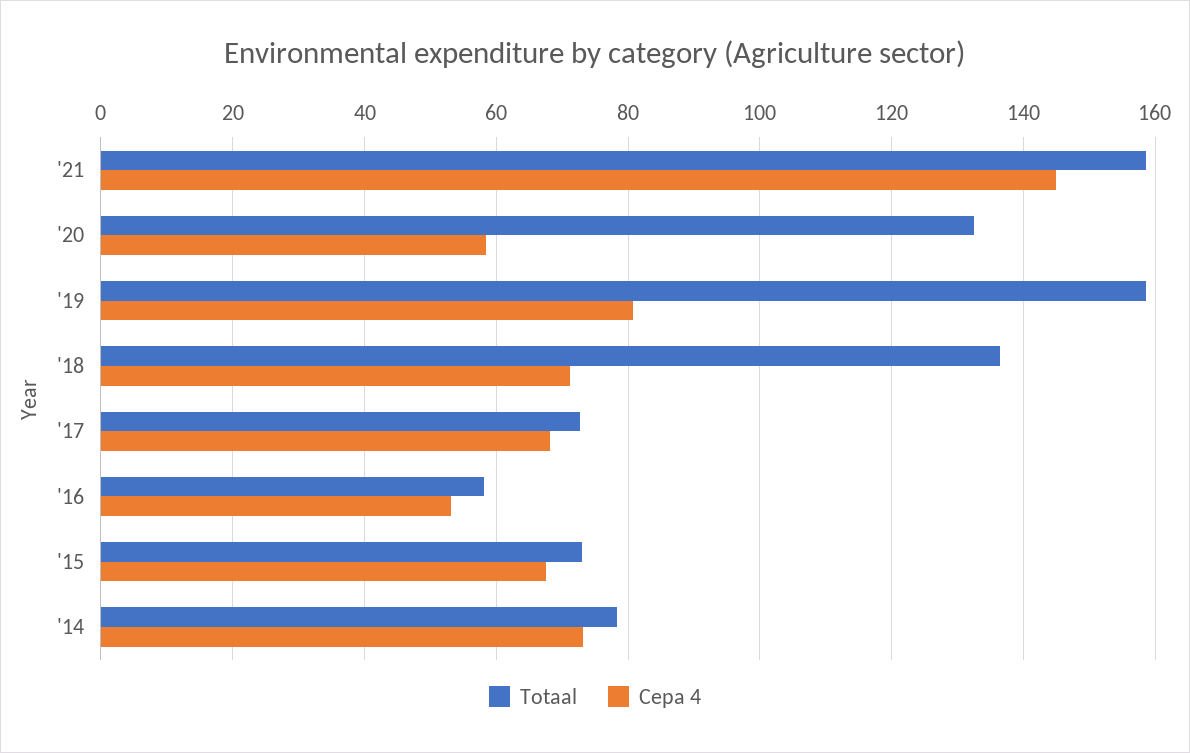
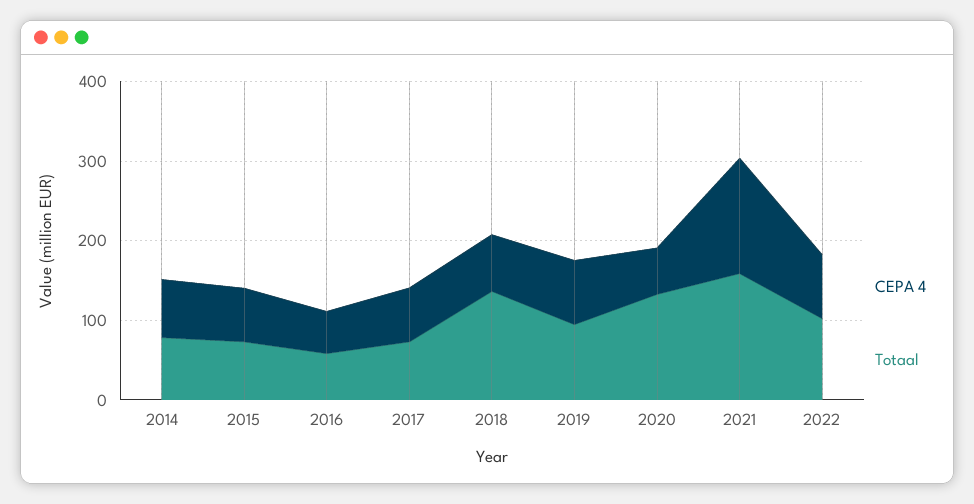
Totaal, '19: 158 -> 100
Cepa 4, 2022: none -> 80
Totaal, 2022: none -> 100

